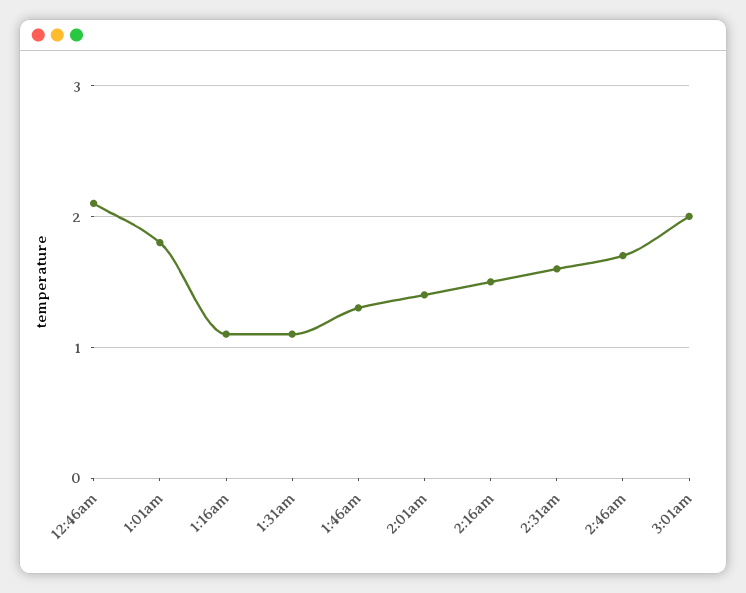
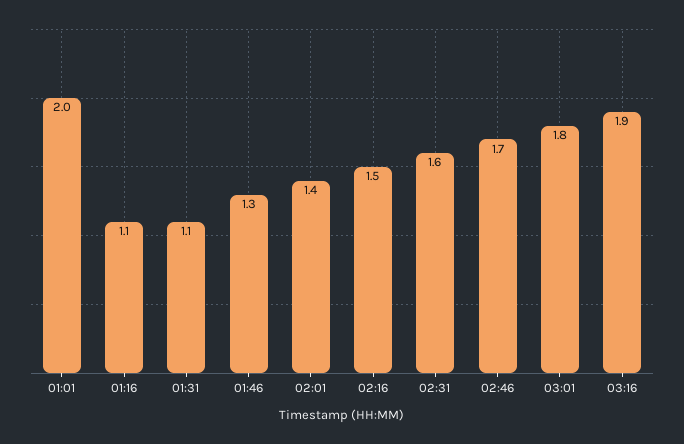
12:46am: 2.1 -> none
1:01am: 1.8 -> 2
3:01am: 2 -> 1.8
03:16: none -> 1.9

